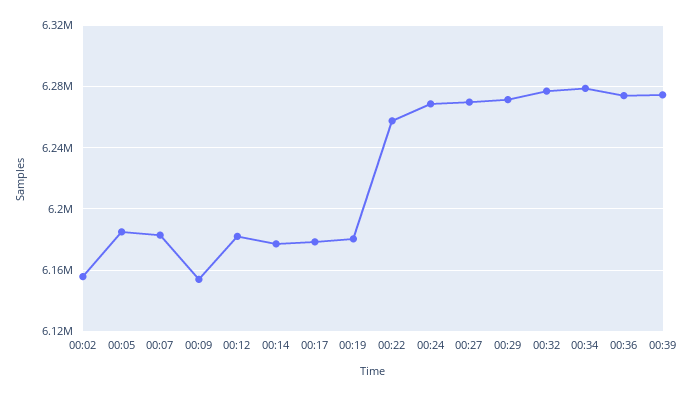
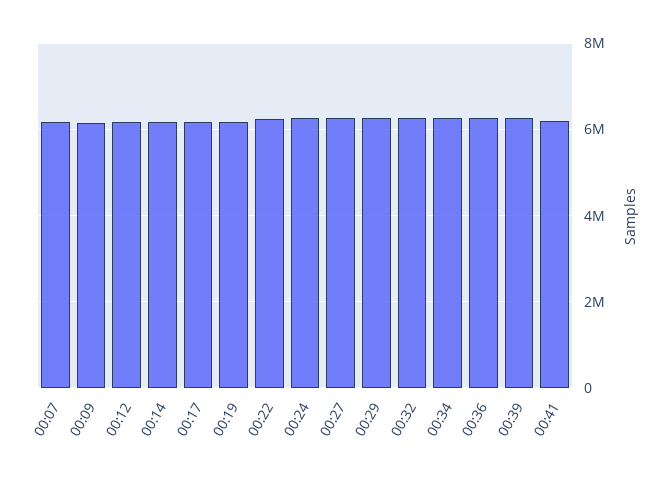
00:02: 6155000 -> none
00:05: 6185000 -> none
00:41: none -> 6200000

